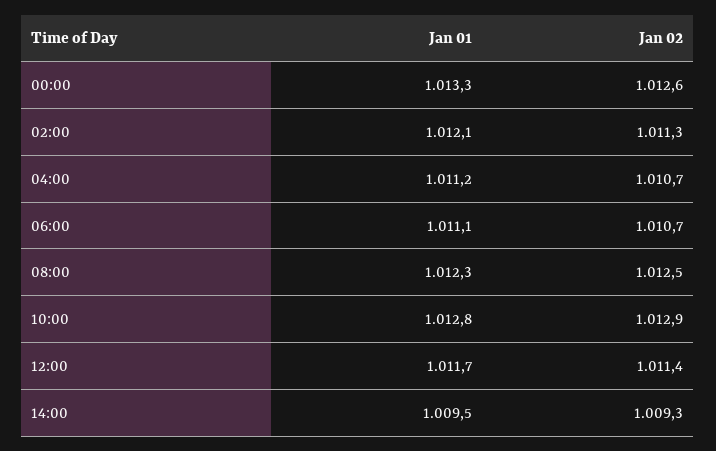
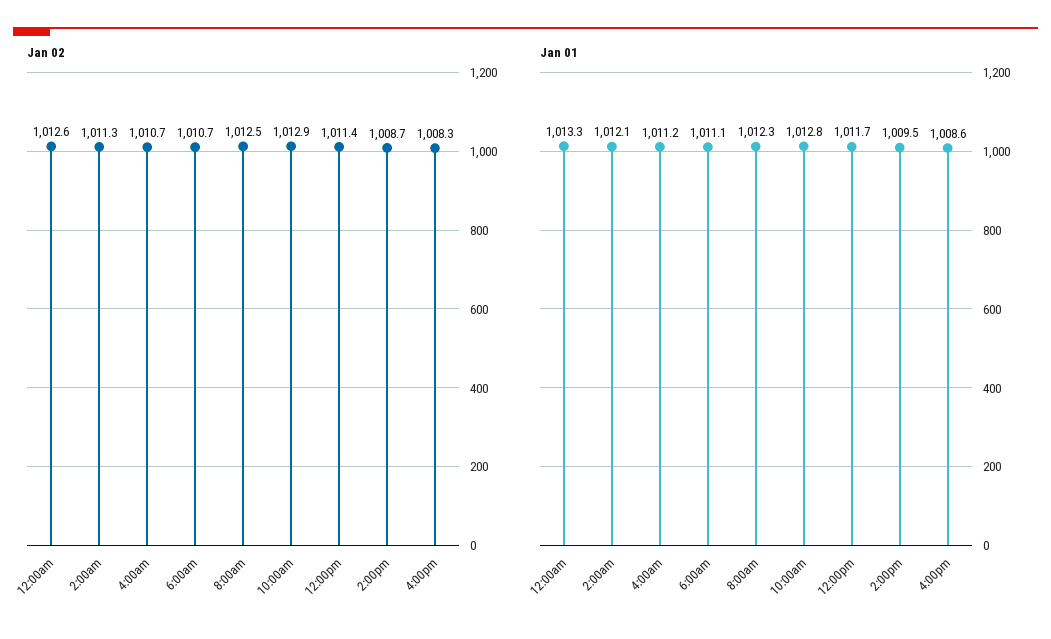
Jan 02, 14:00: 1009.3 -> 1008.7
Jan 02, 4:00pm: none -> 1008.3
Jan 01, 4:00pm: none -> 1008.6

